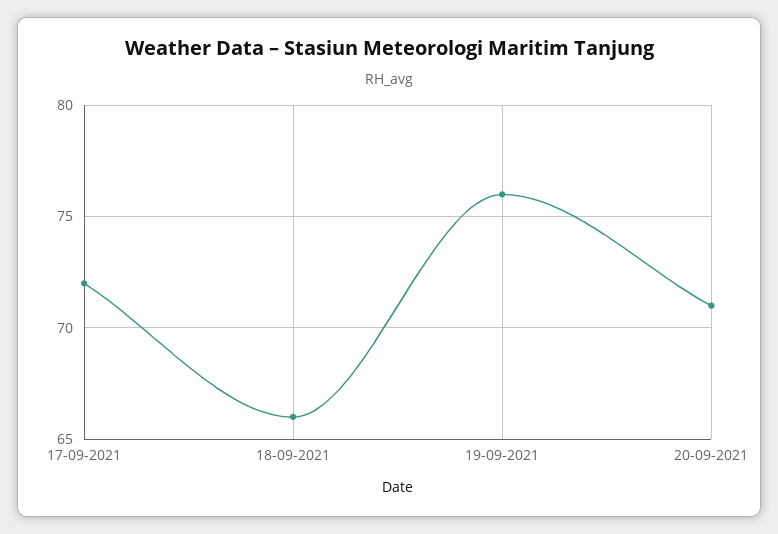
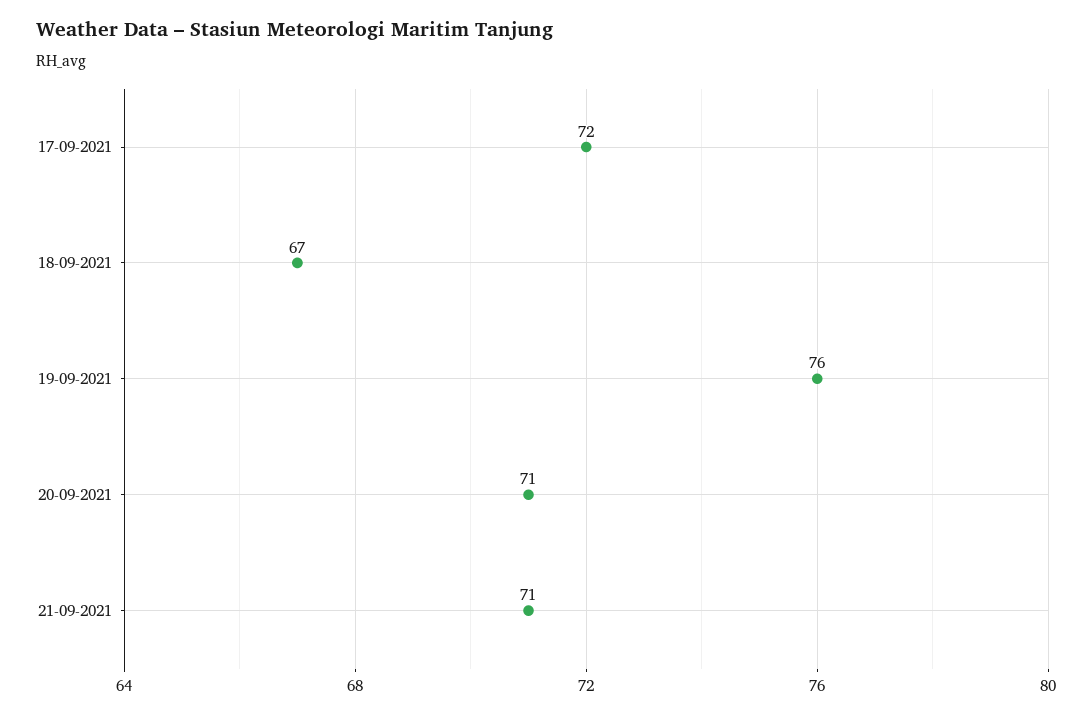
18-09-2021: 66 -> 67
21-09-2021: none -> 71

